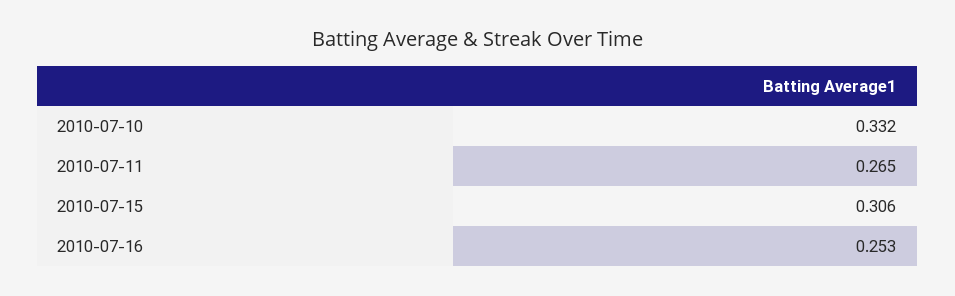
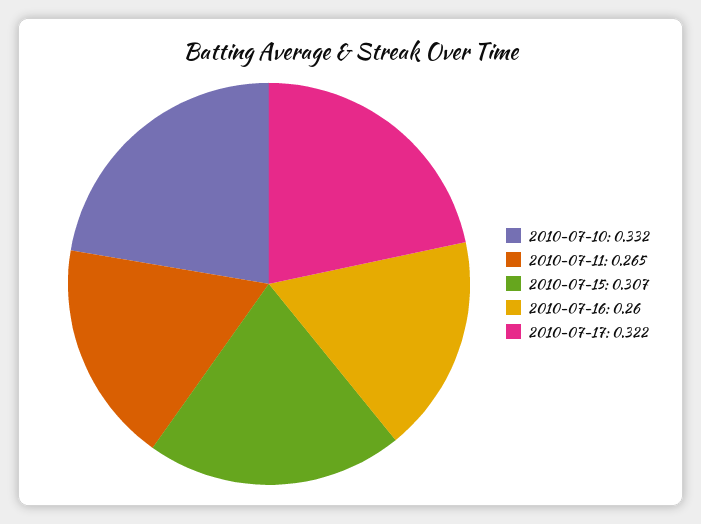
2010-07-15: 0.306 -> 0.307
2010-07-16: 0.253 -> 0.26
2010-07-17: none -> 0.322

